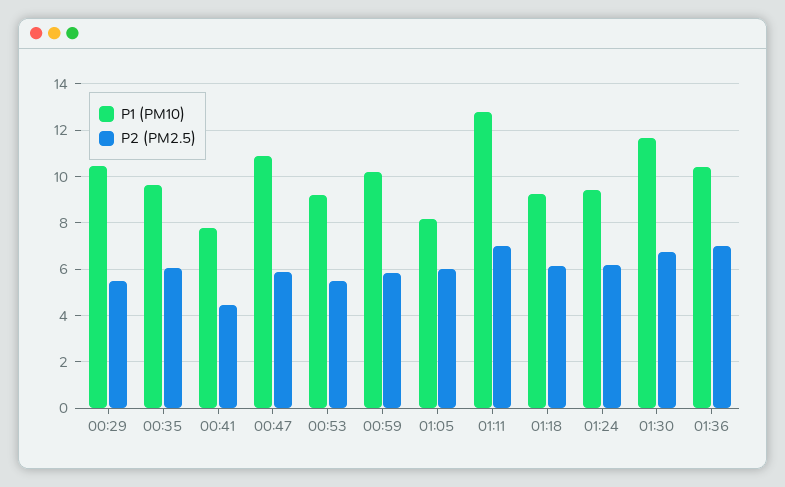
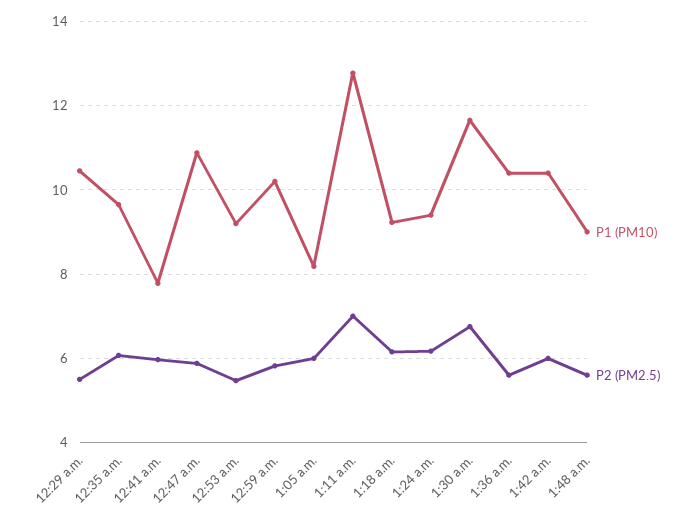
P2 (PM2.5), 00:41: 4.5 -> 6
P2 (PM2.5), 01:36: 7 -> 5.6
P1 (PM10), 1:42 a.m.: none -> 10.4
P2 (PM2.5), 1:42 a.m.: none -> 6
P1 (PM10), 1:48 a.m.: none -> 9
P2 (PM2.5), 1:48 a.m.: none -> 5.6

